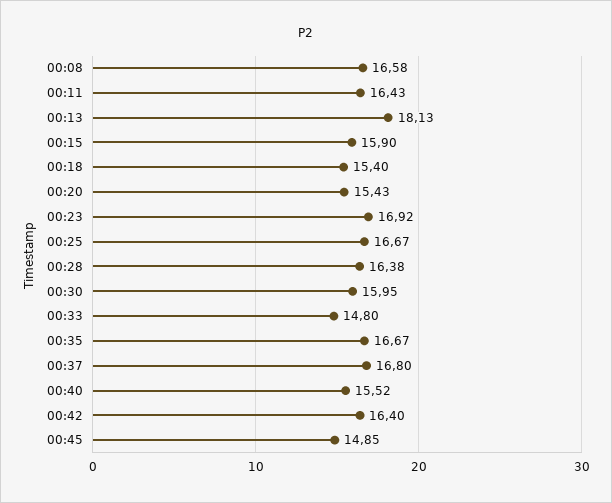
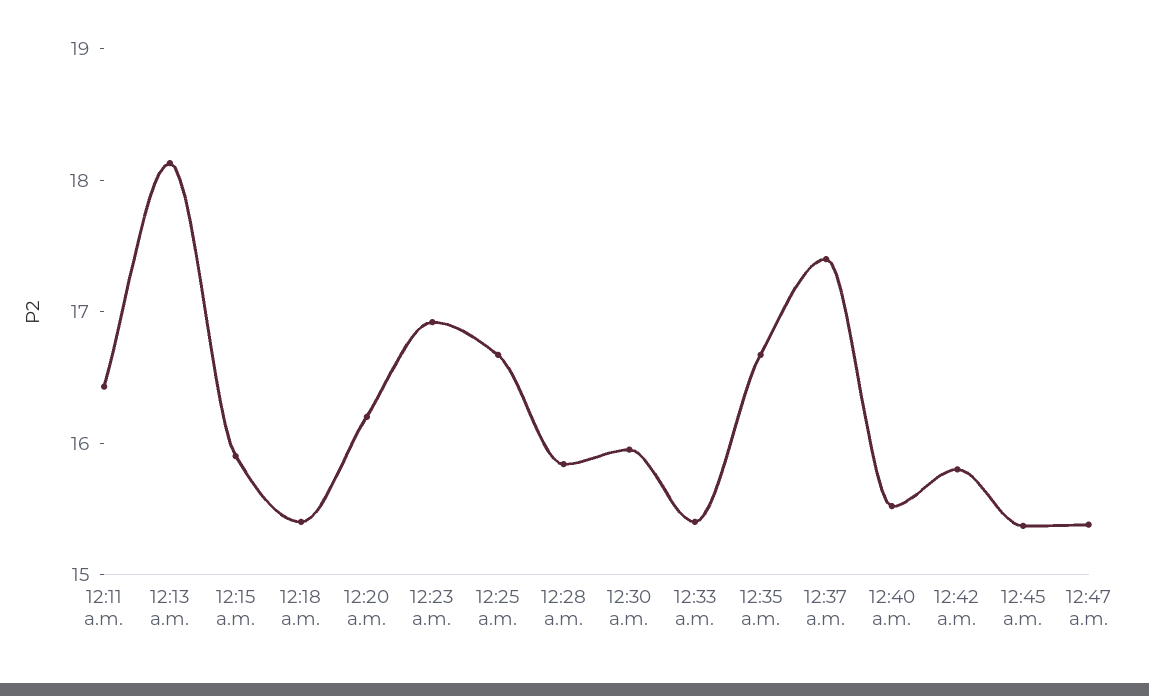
00:08: 16.58 -> none
00:20: 15.43 -> 16.2
00:28: 16.38 -> 15.8
00:33: 14.8 -> 15.4
00:37: 16.8 -> 17.4
00:42: 16.4 -> 15.8
00:45: 14.85 -> 15.4
12:47 a.m.: none -> 15.4

